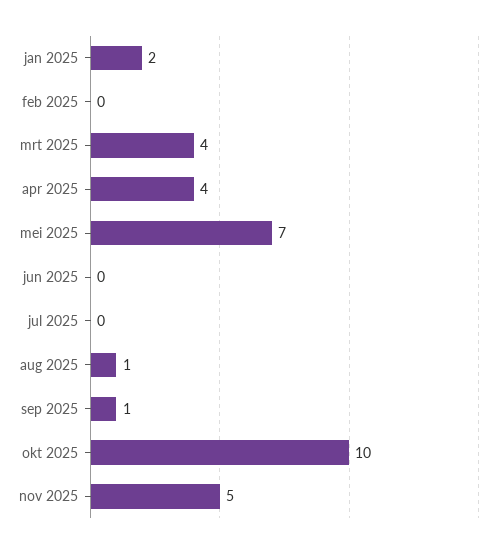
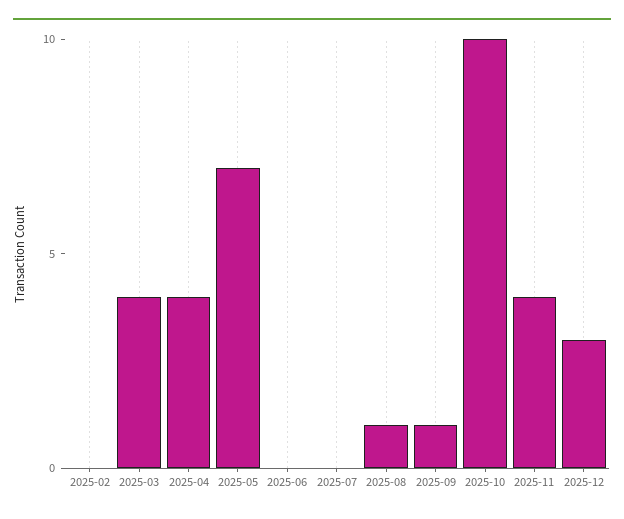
jan 2025: 2 -> none
nov 2025: 5 -> 4
2025-12: none -> 3

